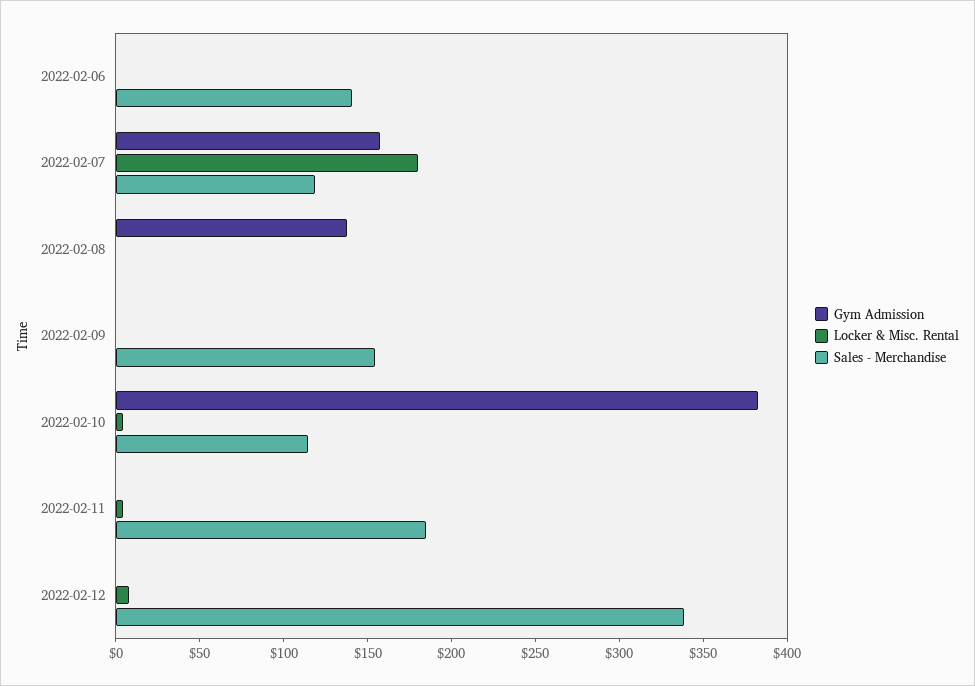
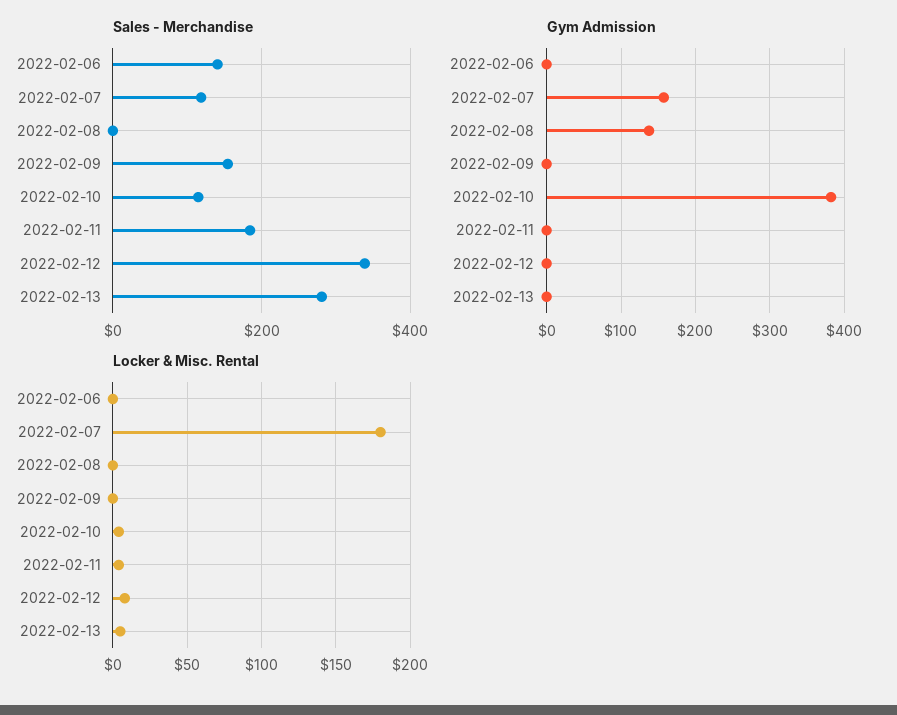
Sales - Merchandise, 2022-02-13: none -> 280
Gym Admission, 2022-02-13: none -> 0
Locker & Misc. Rental, 2022-02-13: none -> 5

